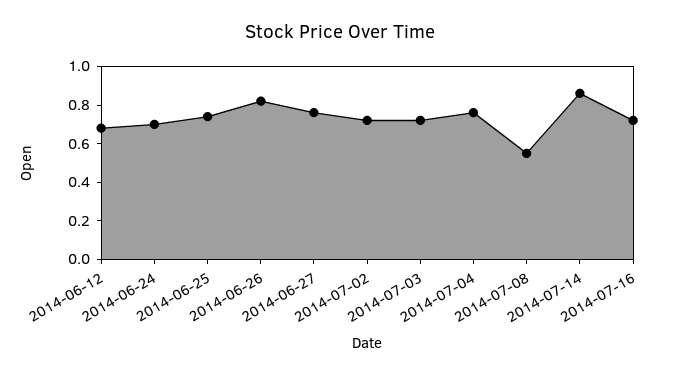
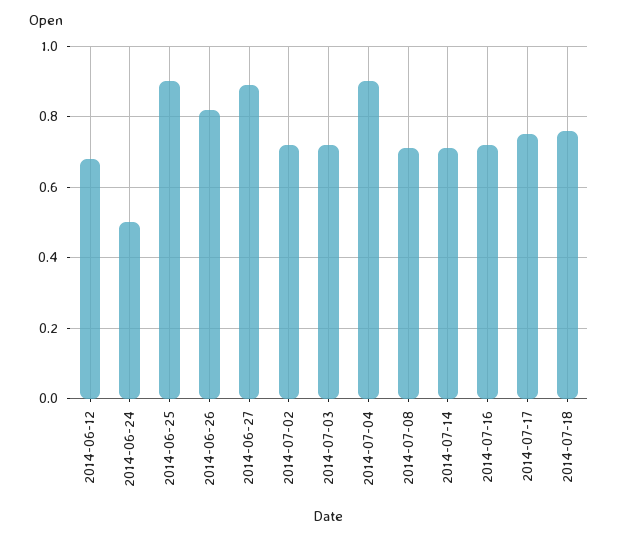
2014-06-24: 0.7 -> 0.5
2014-06-25: 0.75 -> 0.9
2014-06-27: 0.75 -> 0.9
2014-07-04: 0.75 -> 0.9
2014-07-08: 0.55 -> 0.7
2014-07-14: 0.85 -> 0.7
2014-07-17: none -> 0.75
2014-07-18: none -> 0.75

